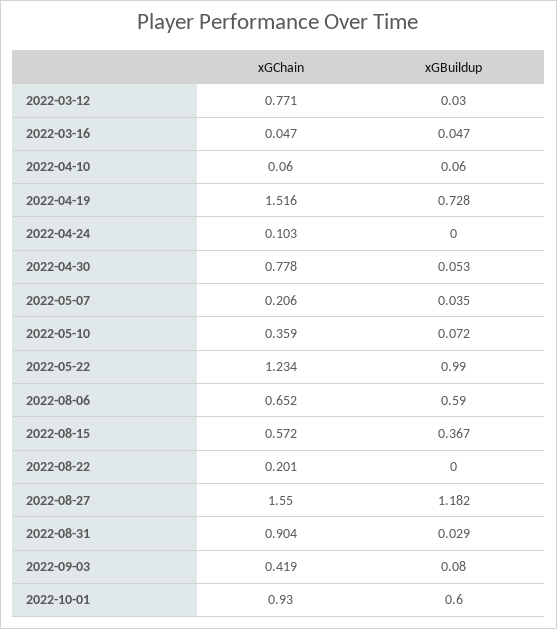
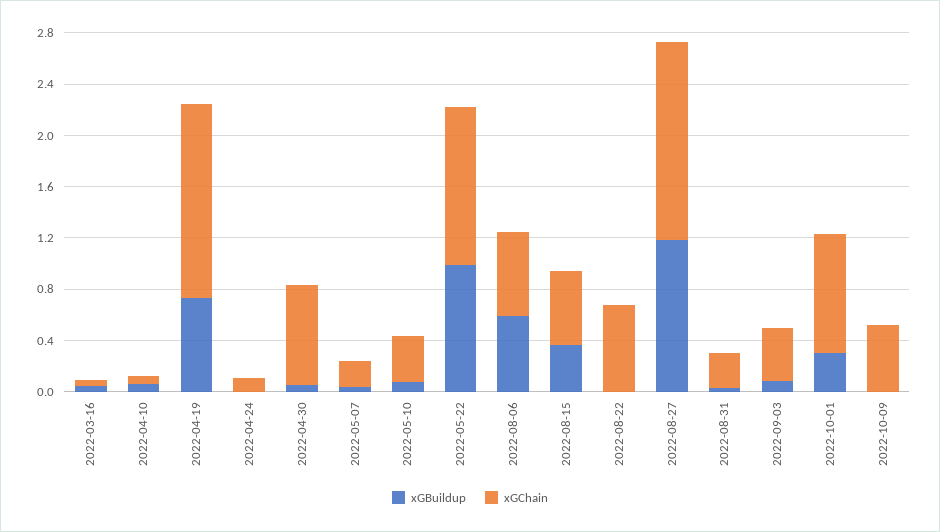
xGChain, 2022-03-12: 0.771 -> none
xGBuildup, 2022-03-12: 0.03 -> none
xGChain, 2022-08-22: 0.201 -> 0.7
xGChain, 2022-08-31: 0.904 -> 0.3
xGBuildup, 2022-10-01: 0.6 -> 0.3
xGBuildup, 2022-10-09: none -> 0
xGChain, 2022-10-09: none -> 0.5

